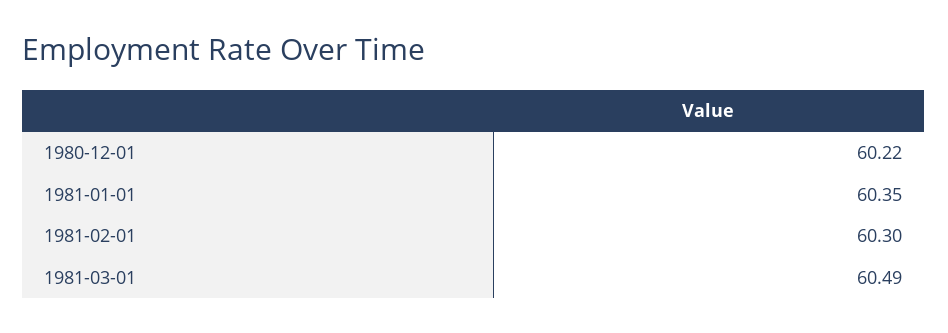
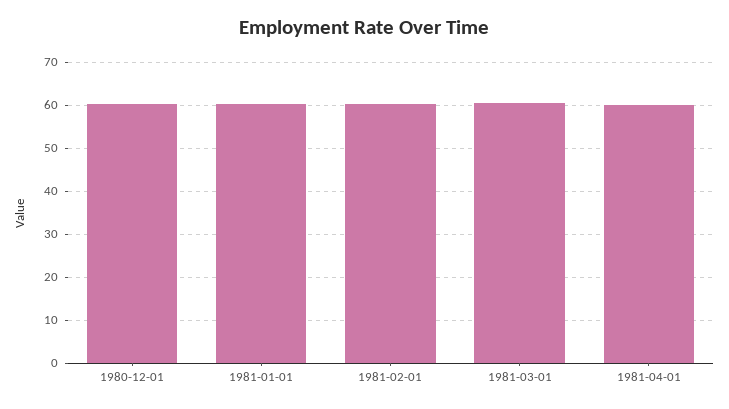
1981-04-01: none -> 60

